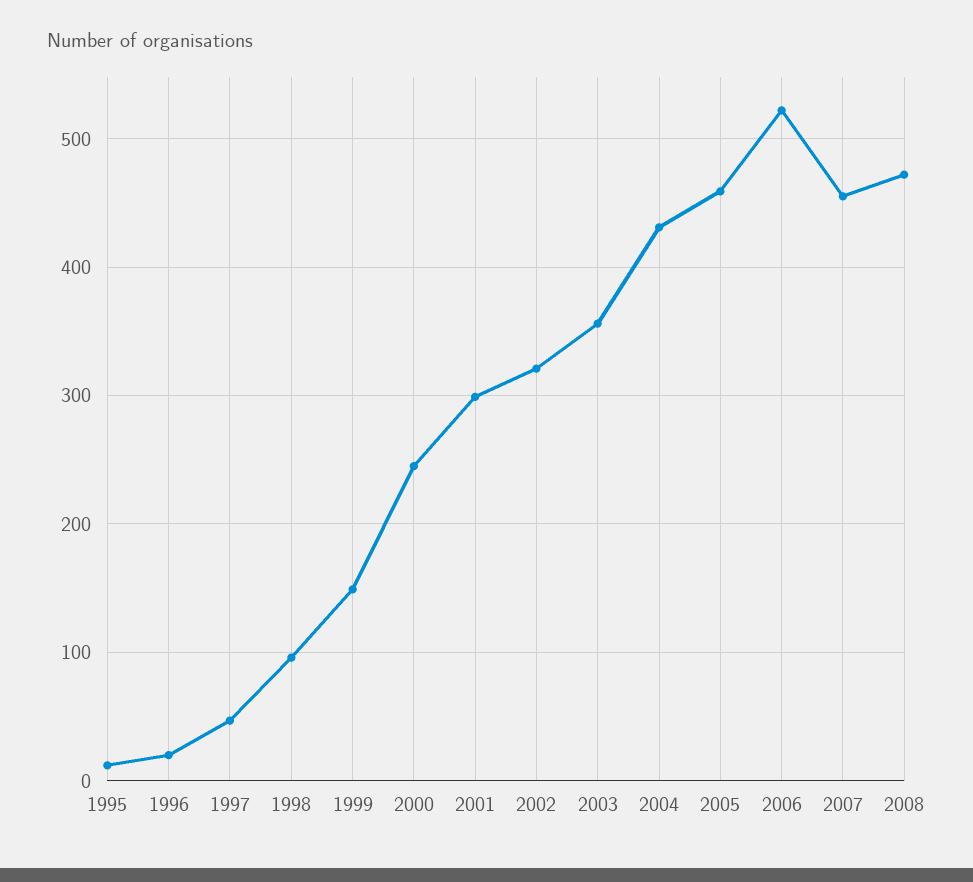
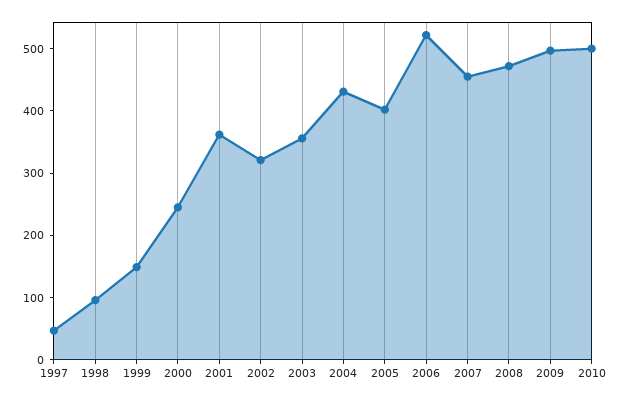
1995: 10 -> none
1996: 20 -> none
2001: 300 -> 360
2005: 460 -> 400
2009: none -> 500
2010: none -> 500

